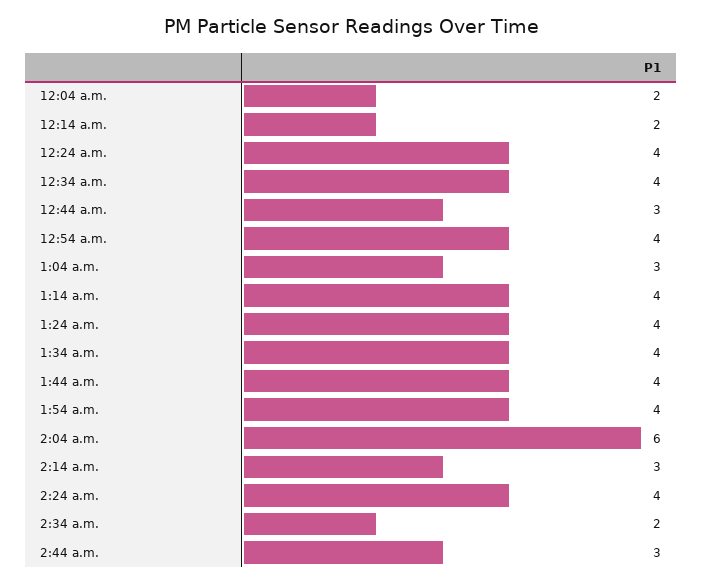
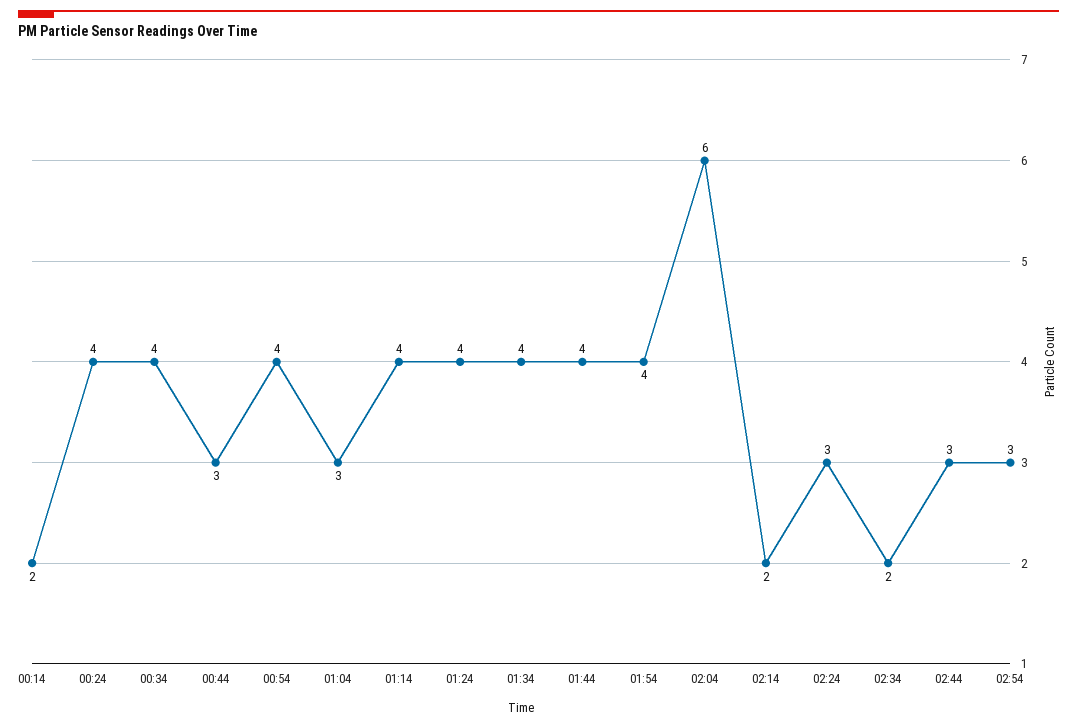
12:04 a.m.: 2 -> none
2:14 a.m.: 3 -> 2
2:24 a.m.: 4 -> 3
02:54: none -> 3

